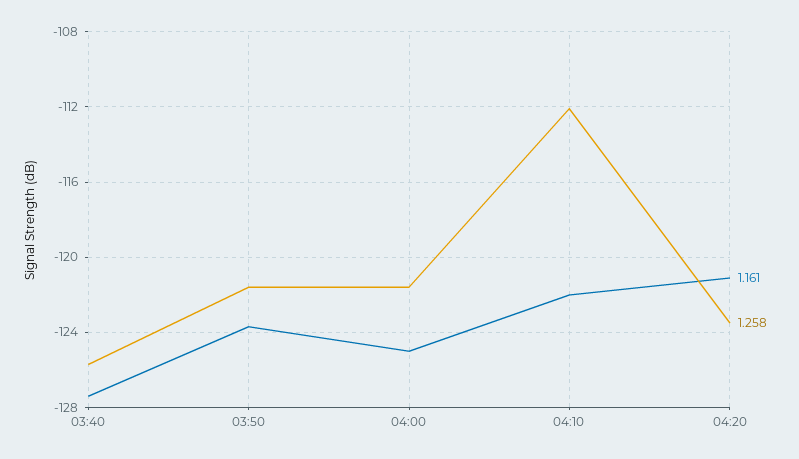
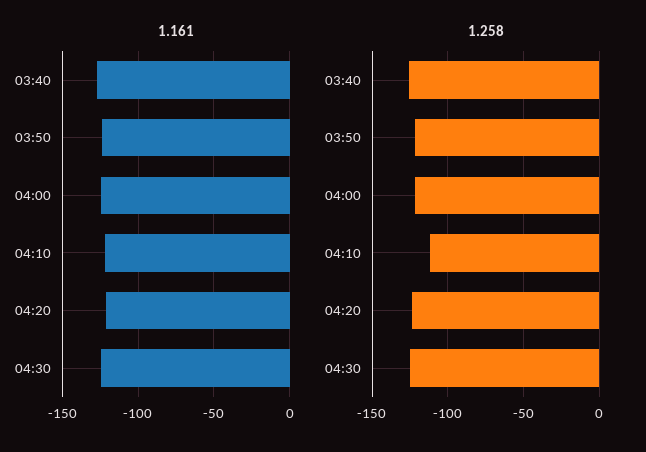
1.161, 04:30: none -> -125
1.258, 04:30: none -> -125

